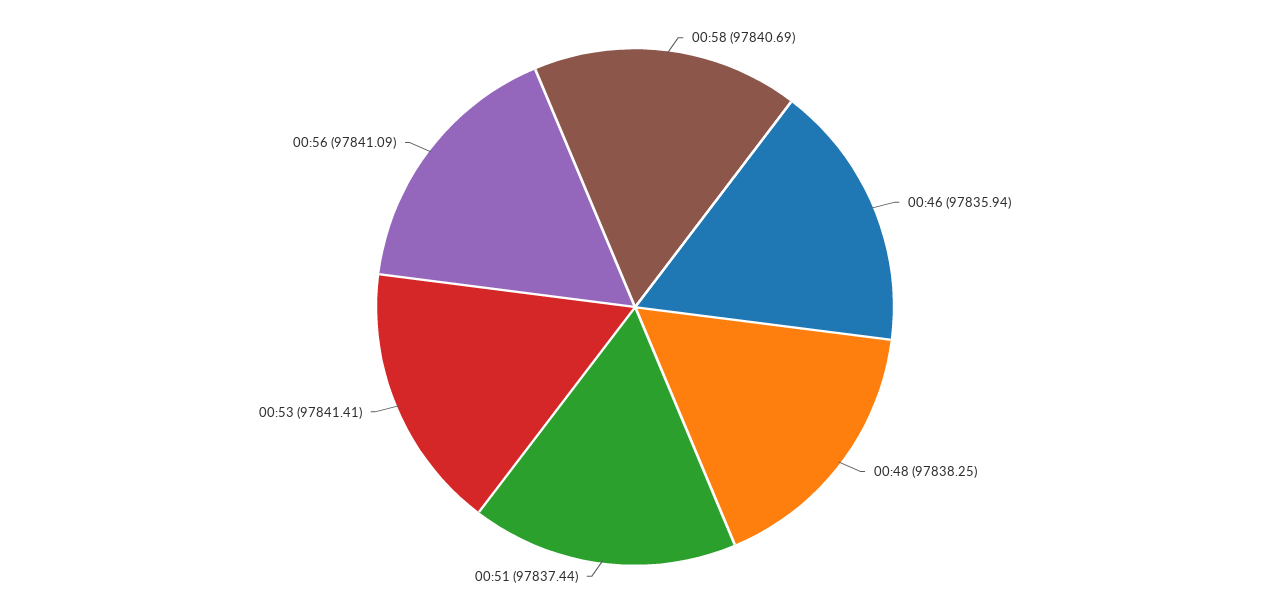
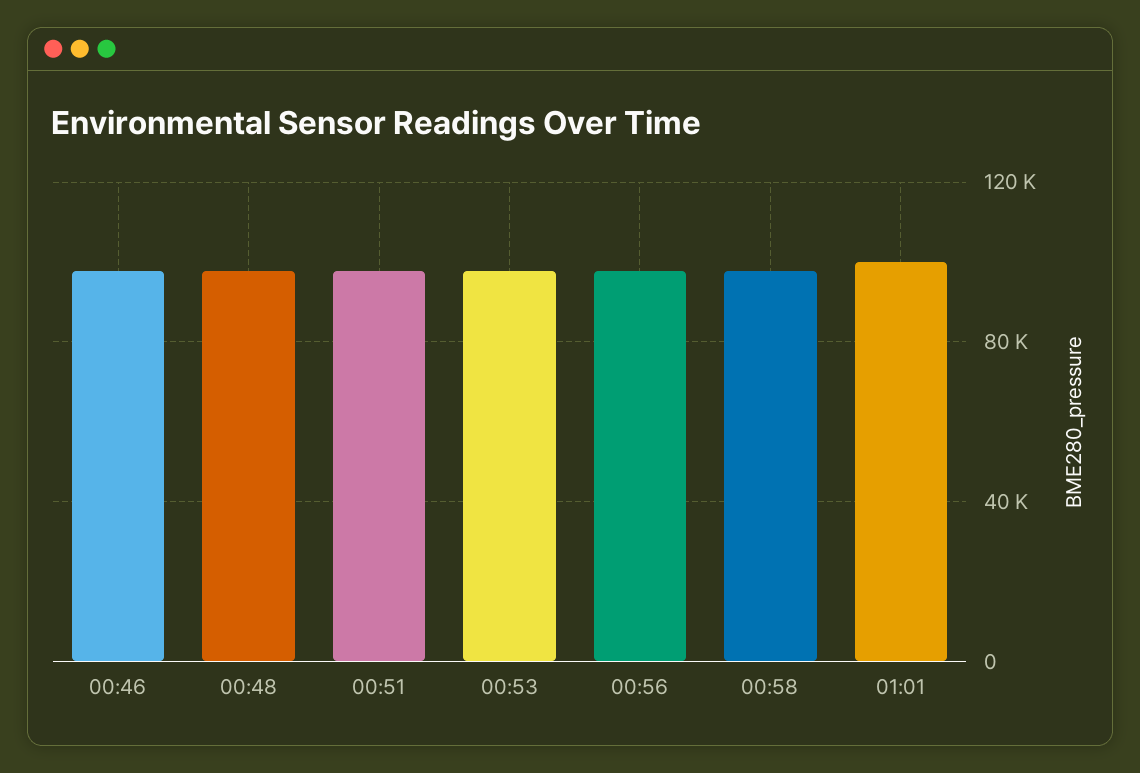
01:01: none -> 100000

